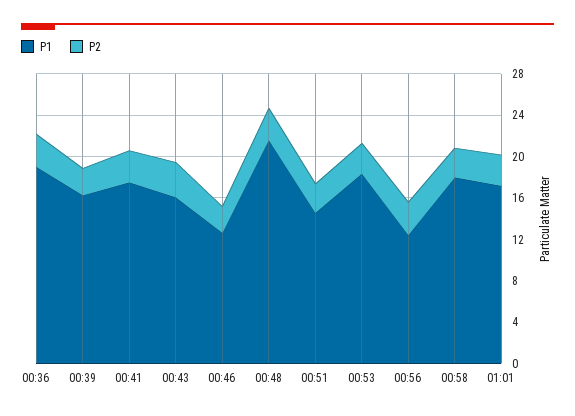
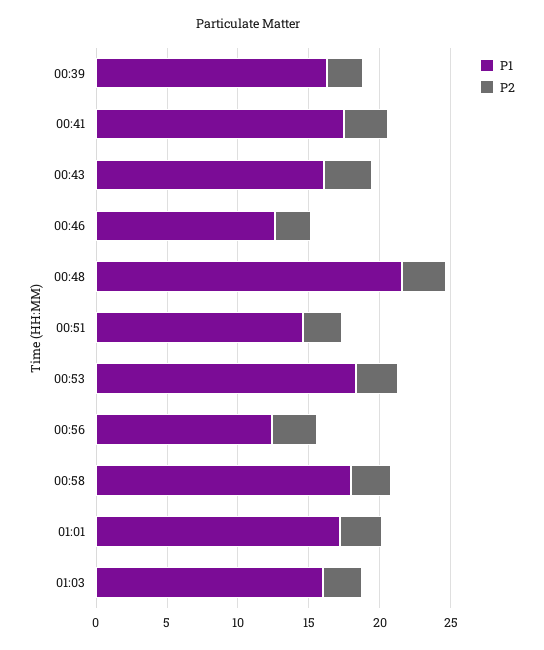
P1, 00:36: 19 -> none
P2, 00:36: 3 -> none
P1, 01:03: none -> 16
P2, 01:03: none -> 3

